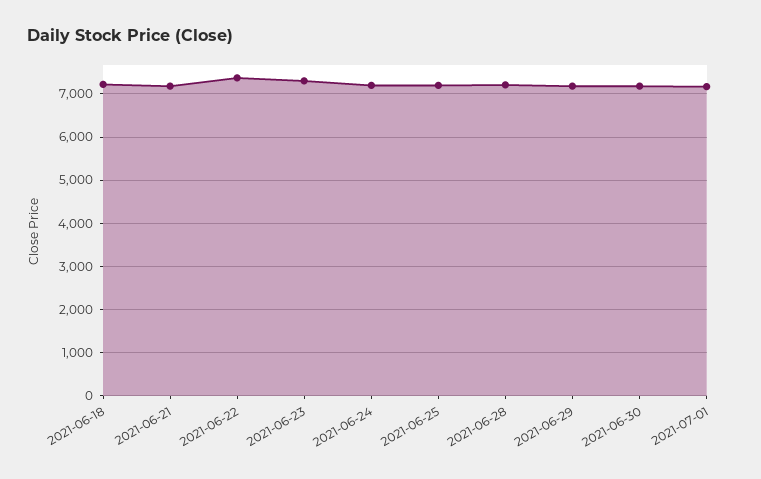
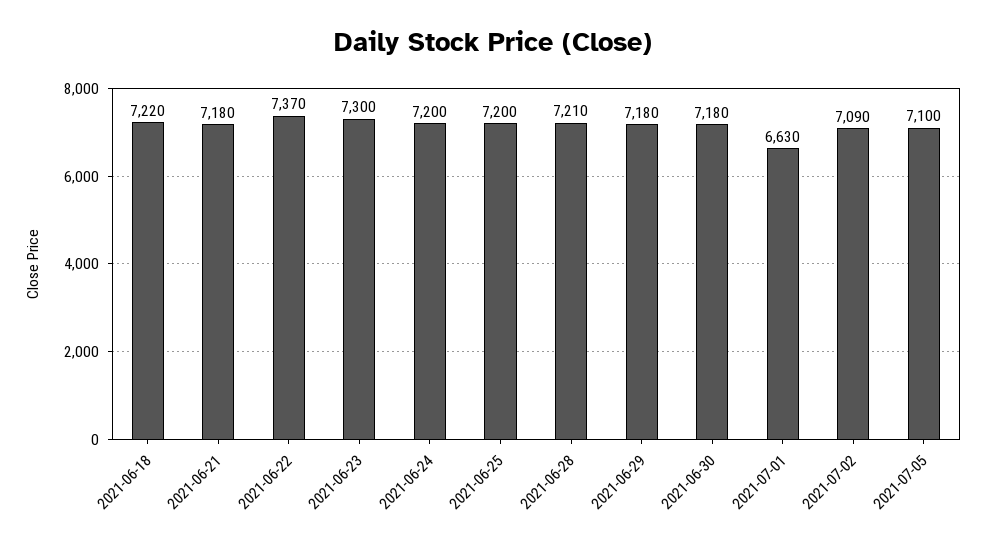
2021-07-01: 7200 -> 6630
2021-07-02: none -> 7090
2021-07-05: none -> 7100

